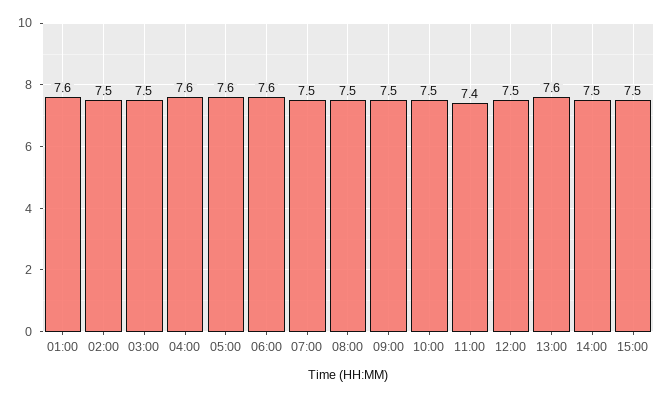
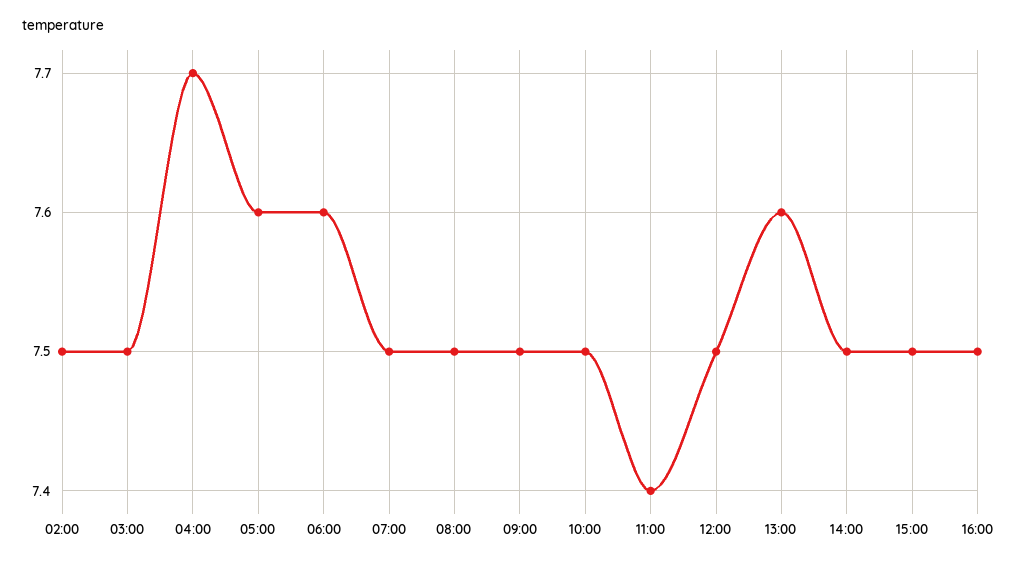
01:00: 7.6 -> none
04:00: 7.6 -> 7.7
16:00: none -> 7.5

